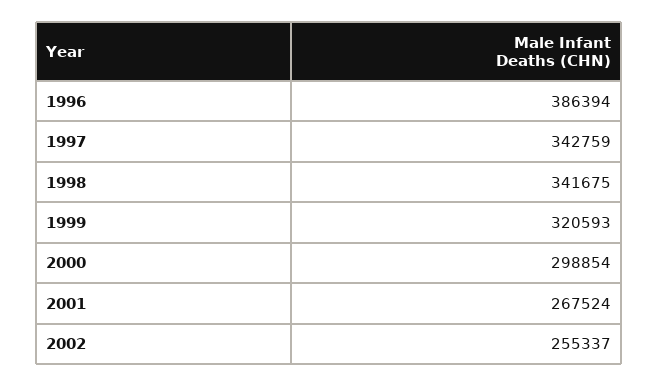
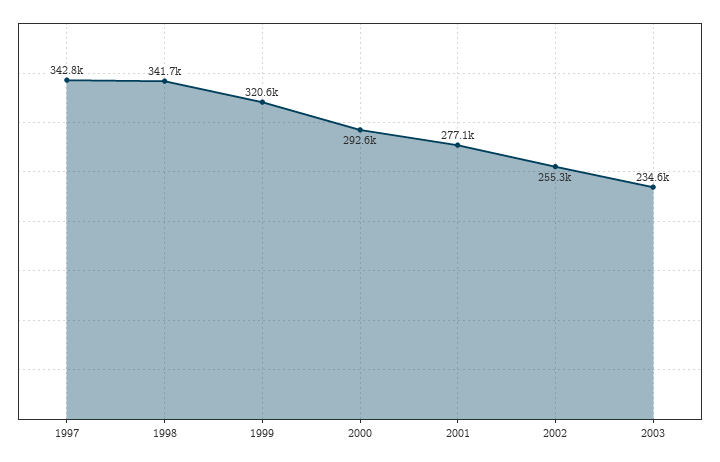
1996: 386394 -> none
2000: 298854 -> 292600
2001: 267524 -> 277100
2003: none -> 234600

